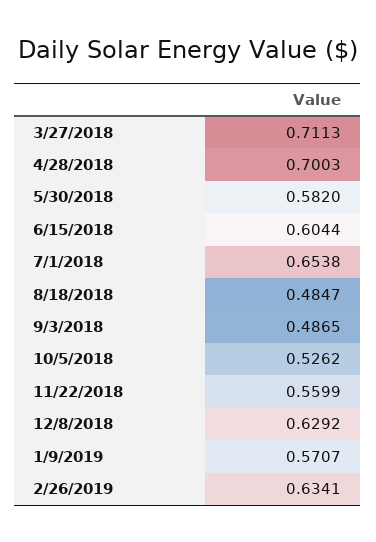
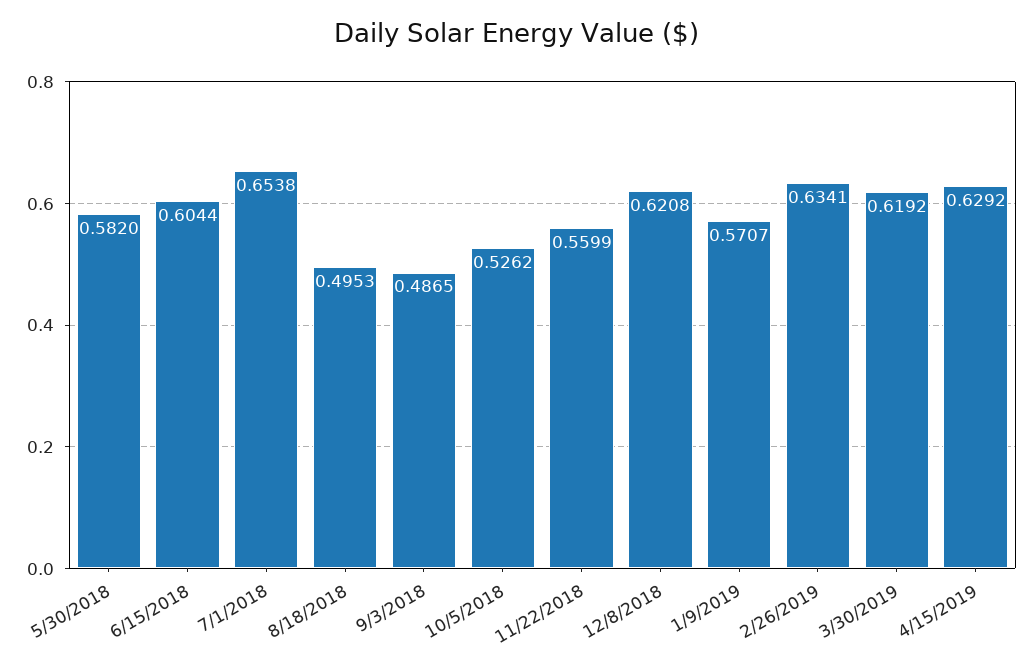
3/27/2018: 0.7113 -> none
4/28/2018: 0.7003 -> none
8/18/2018: 0.4847 -> 0.4953
12/8/2018: 0.6292 -> 0.6208
3/30/2019: none -> 0.6192
4/15/2019: none -> 0.6292

